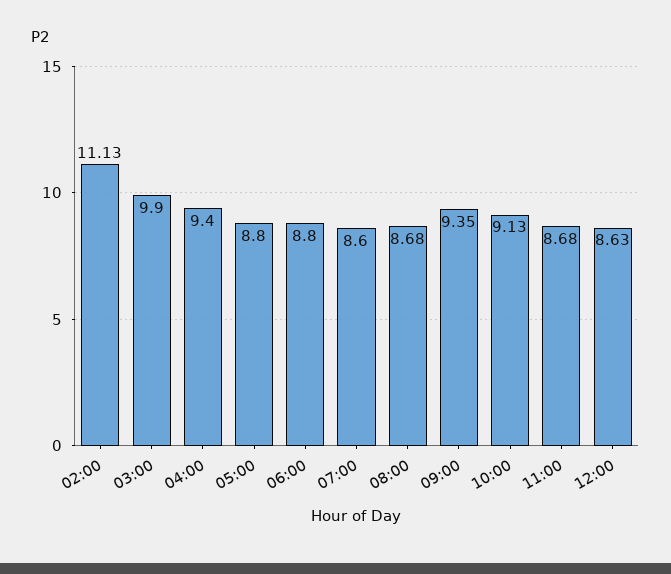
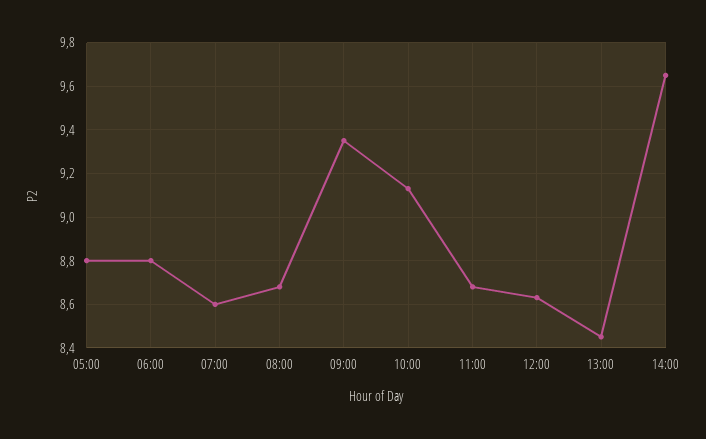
02:00: 11.13 -> none
03:00: 9.9 -> none
04:00: 9.4 -> none
13:00: none -> 8.45
14:00: none -> 9.65

